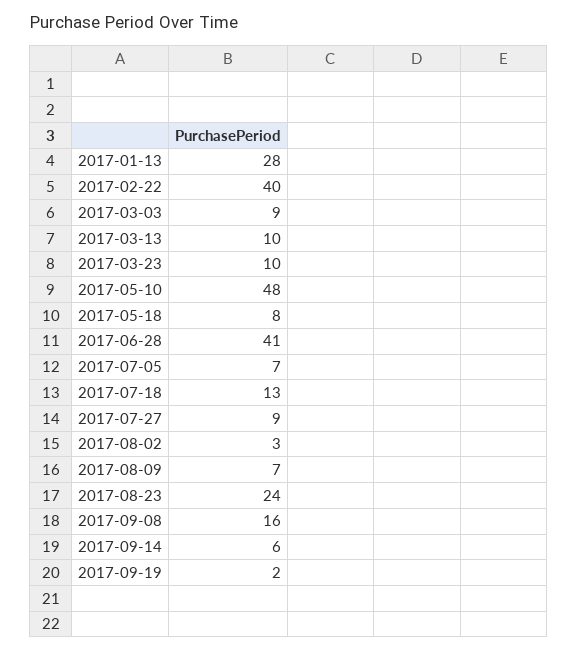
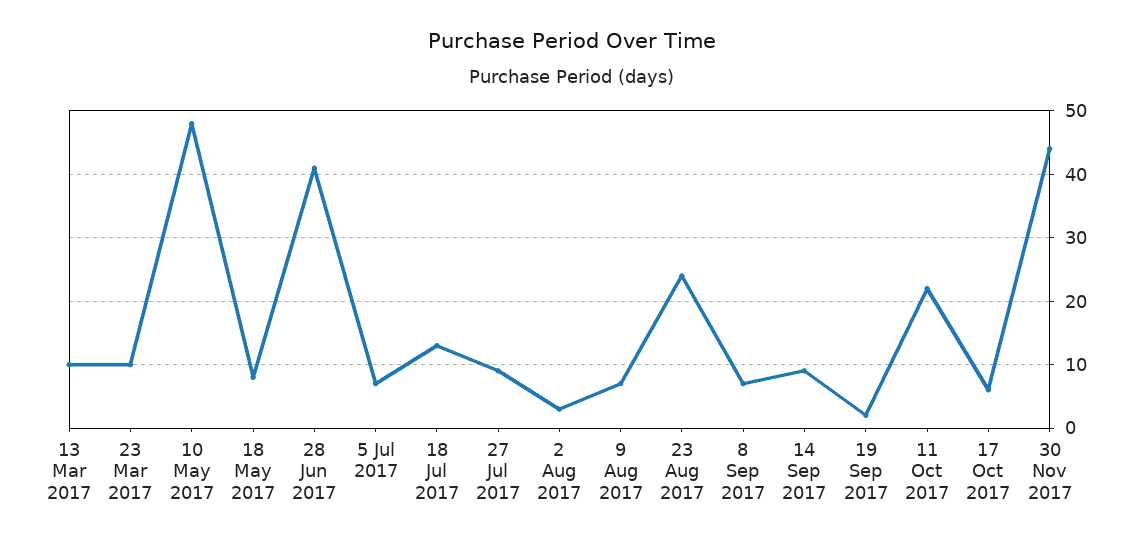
2017-01-13: 28 -> none
2017-02-22: 40 -> none
2017-03-03: 9 -> none
2017-09-08: 16 -> 7
2017-09-14: 6 -> 9
11 Oct 2017: none -> 22
17 Oct 2017: none -> 6
30 Nov 2017: none -> 44

